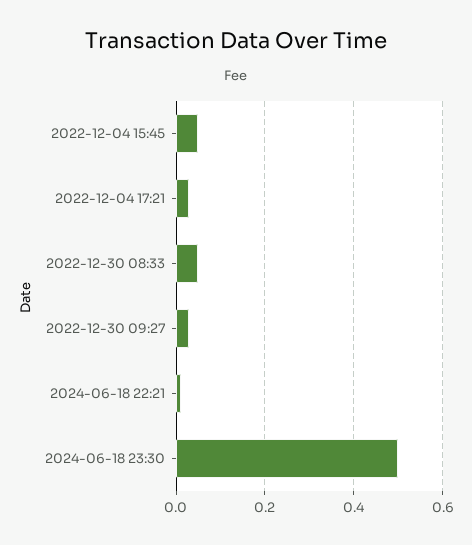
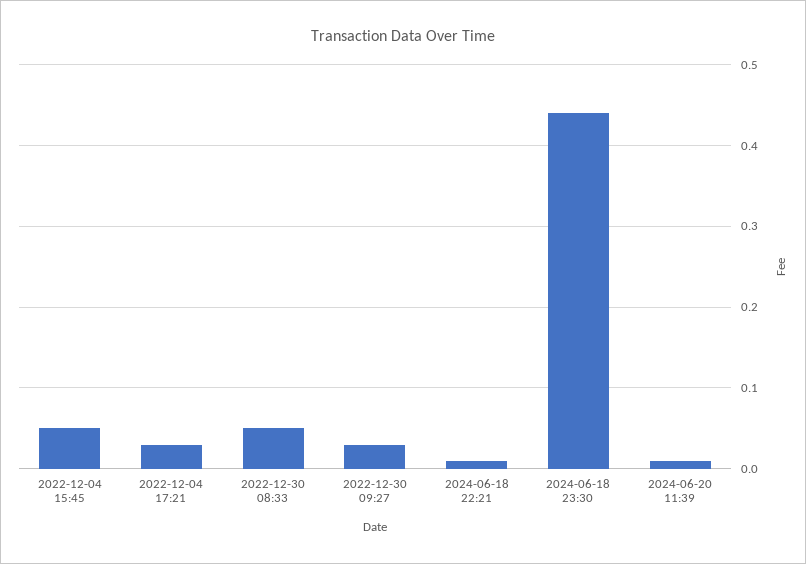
2024-06-18 23:30: 0.5 -> 0.44
2024-06-20 11:39: none -> 0.01

